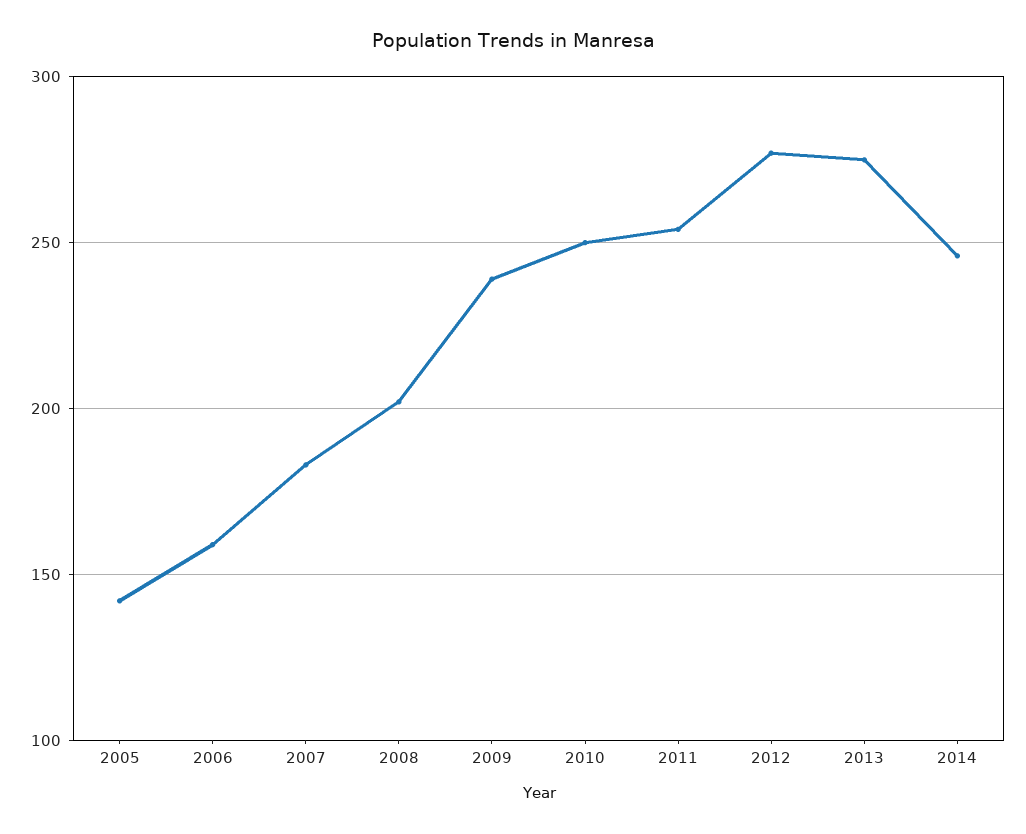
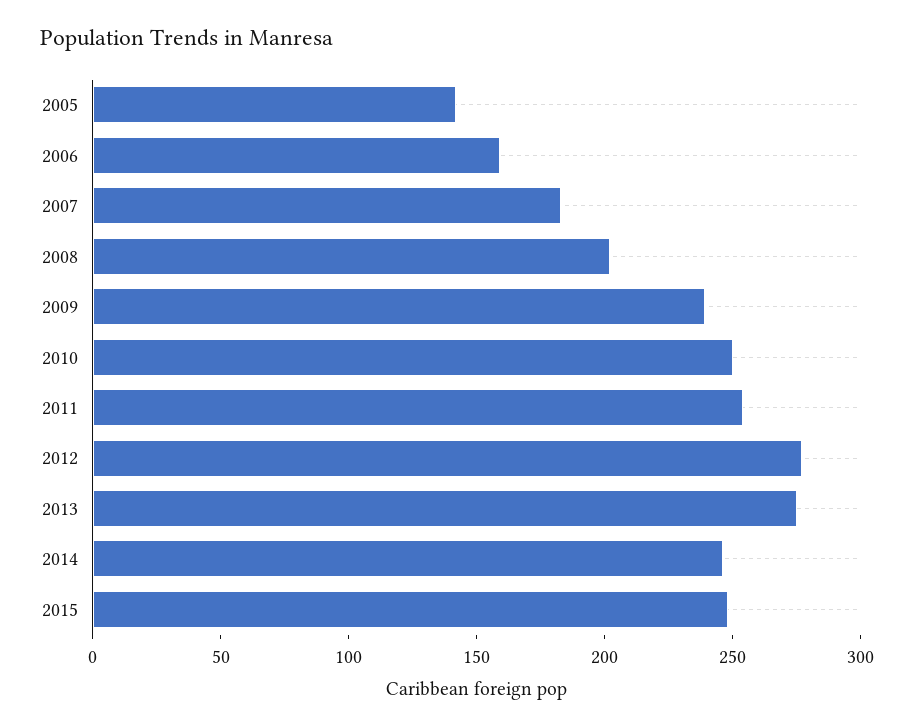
2015: none -> 250

